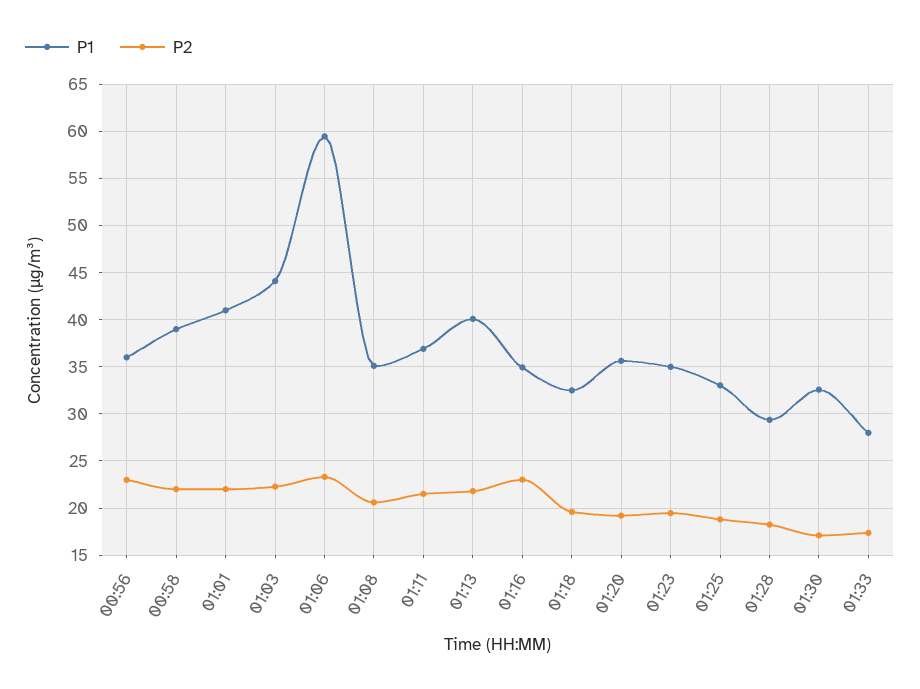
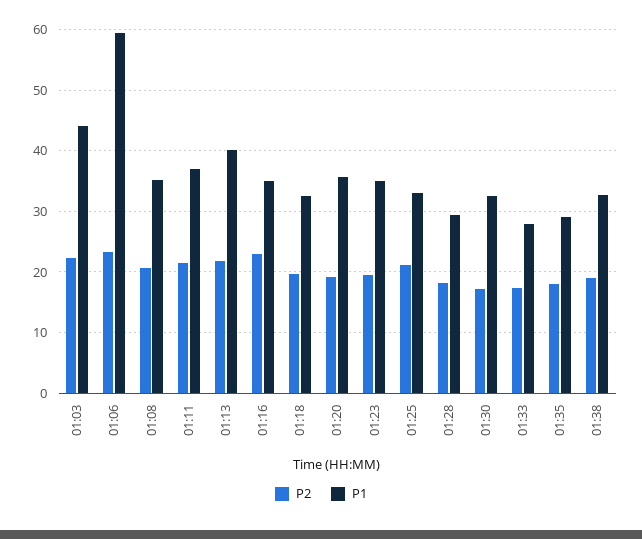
P1, 00:56: 36 -> none
P2, 00:56: 23 -> none
P1, 00:58: 39 -> none
P2, 00:58: 22 -> none
P1, 01:01: 41 -> none
P2, 01:01: 22 -> none
P2, 01:25: 19 -> 21
P2, 01:35: none -> 18
P1, 01:35: none -> 29
P2, 01:38: none -> 19
P1, 01:38: none -> 33

